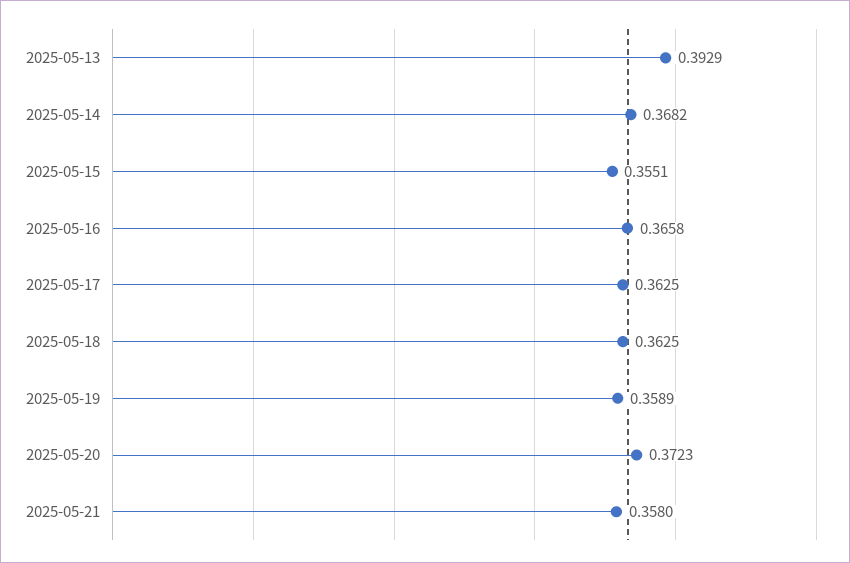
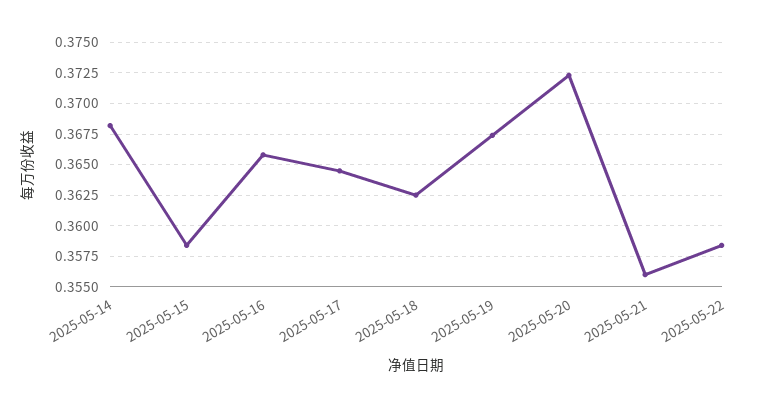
2025-05-13: 0.3929 -> none
2025-05-15: 0.3551 -> 0.3585
2025-05-17: 0.3625 -> 0.3645
2025-05-19: 0.3589 -> 0.3675
2025-05-21: 0.358 -> 0.356
2025-05-22: none -> 0.3585

